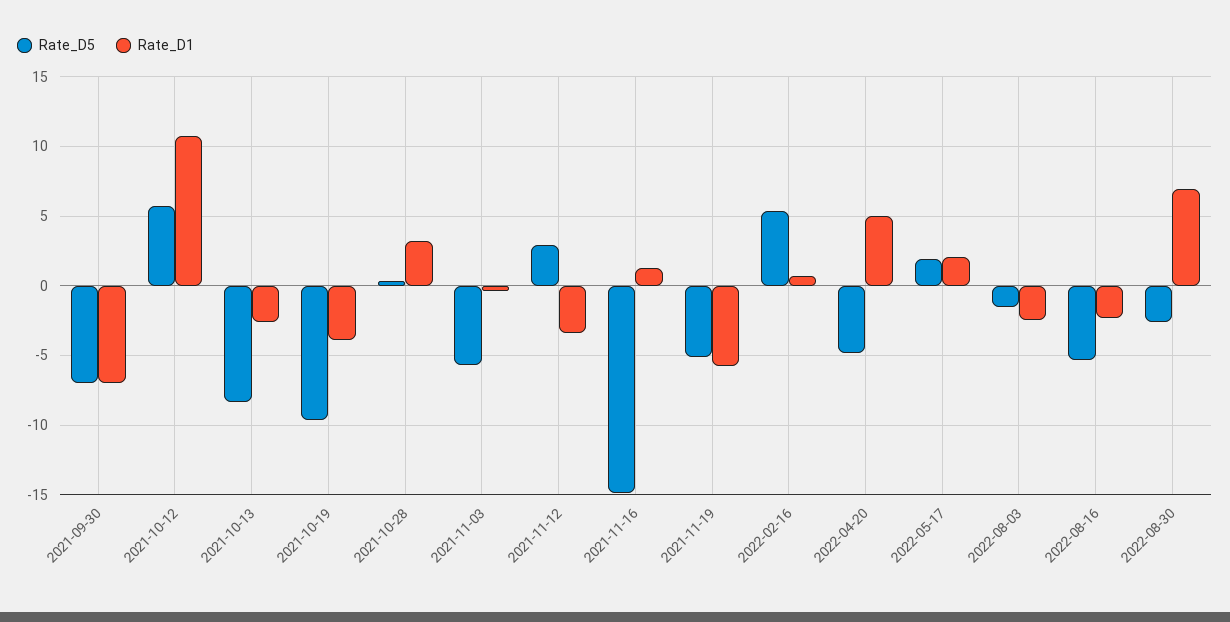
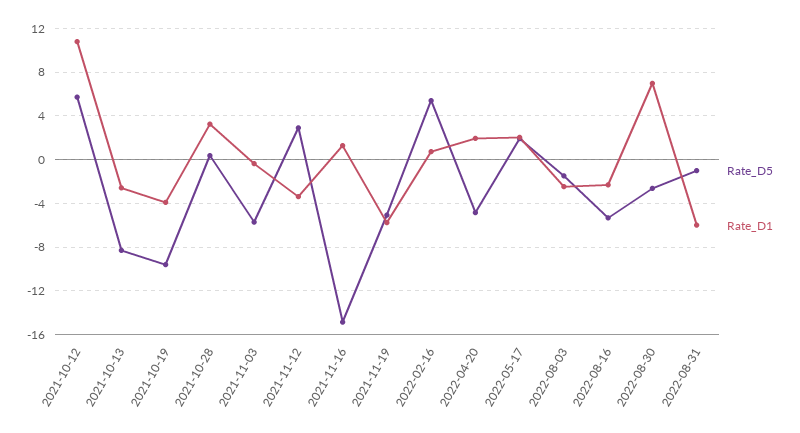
Rate_D5, 2021-09-30: -7 -> none
Rate_D1, 2021-09-30: -7 -> none
Rate_D1, 2022-04-20: 5 -> 2
Rate_D5, 2022-08-31: none -> -1
Rate_D1, 2022-08-31: none -> -6

